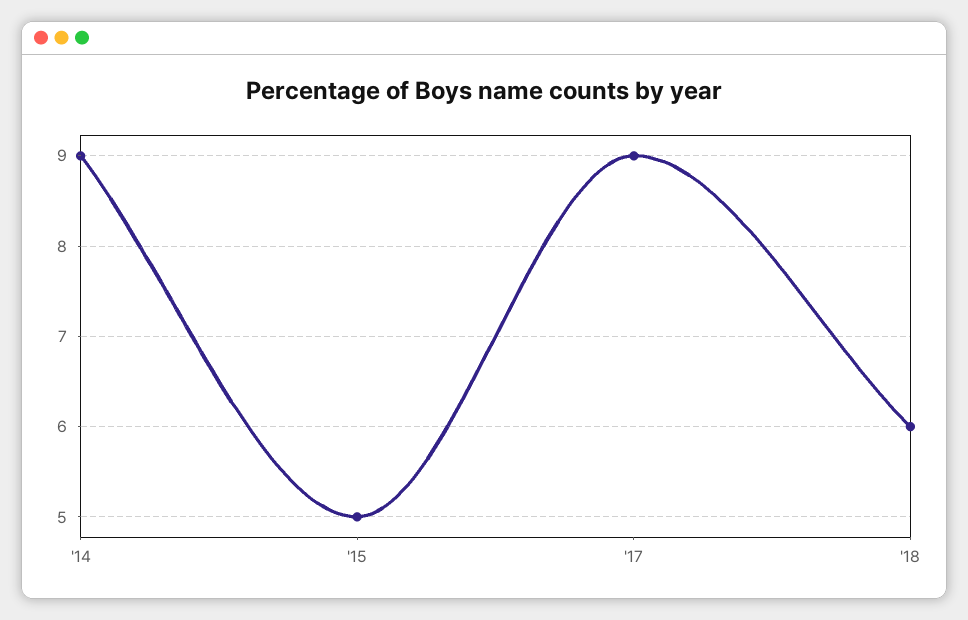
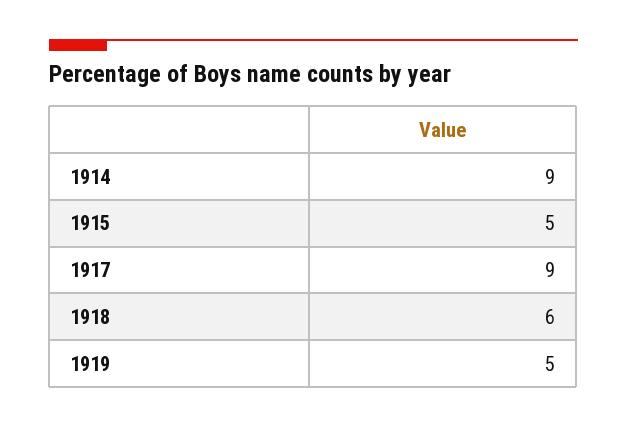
1919: none -> 5

